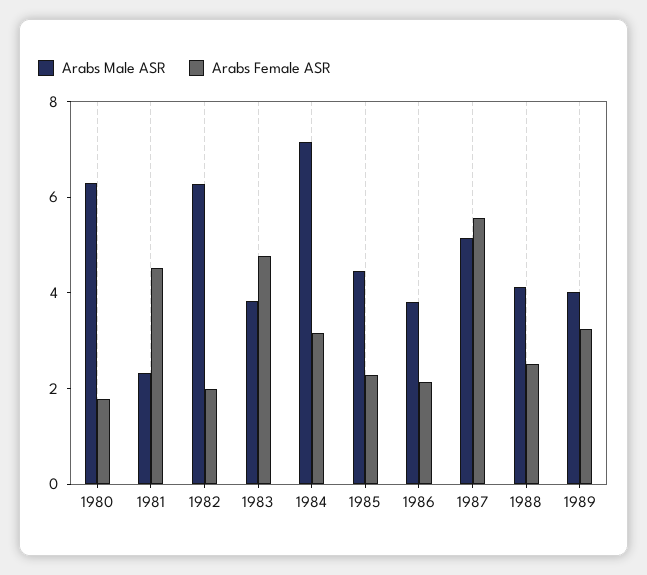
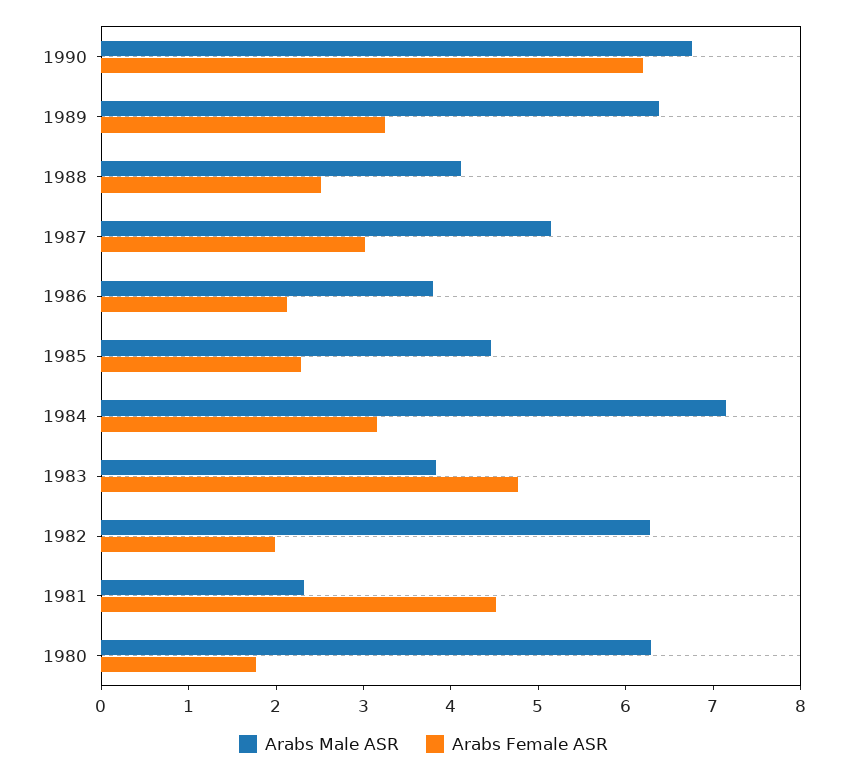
Arabs Female ASR, 1987: 5.5 -> 3
Arabs Male ASR, 1989: 4 -> 6.4
Arabs Male ASR, 1990: none -> 6.8
Arabs Female ASR, 1990: none -> 6.2

